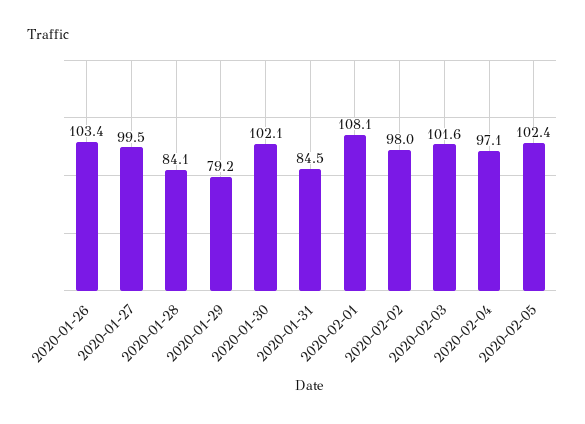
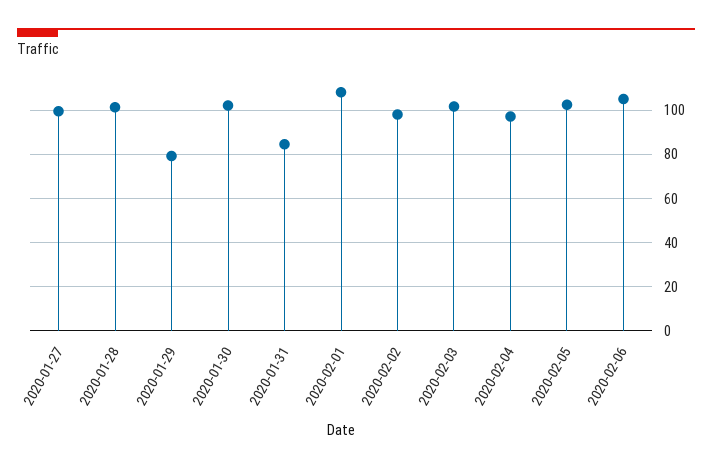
2020-01-26: 103.4 -> none
2020-01-28: 84.1 -> 100
2020-02-06: none -> 105

